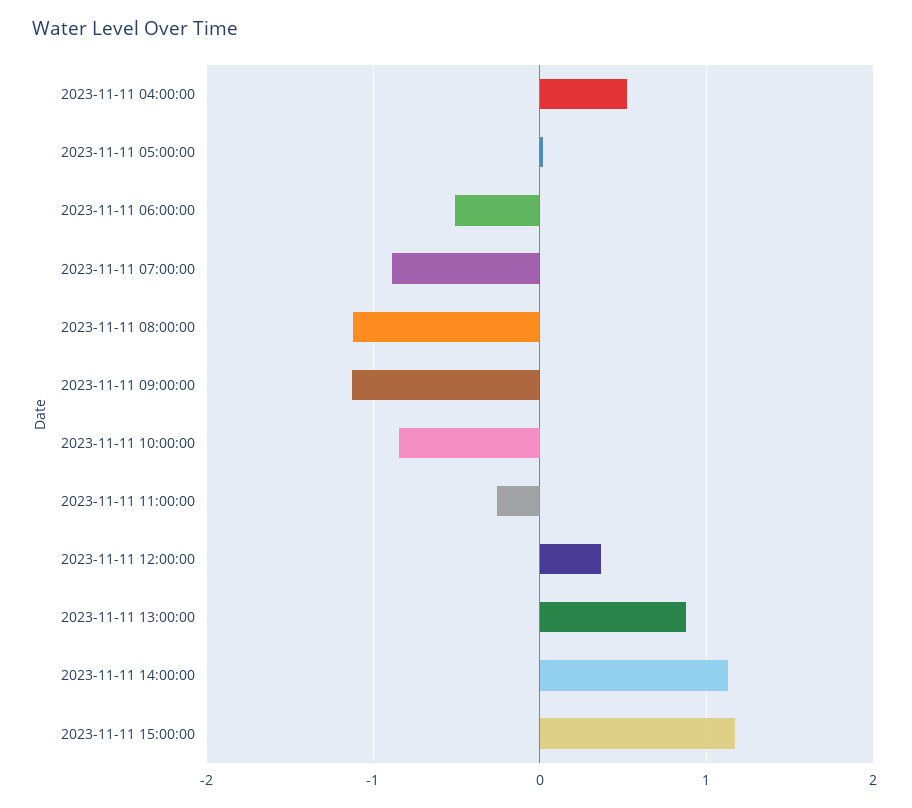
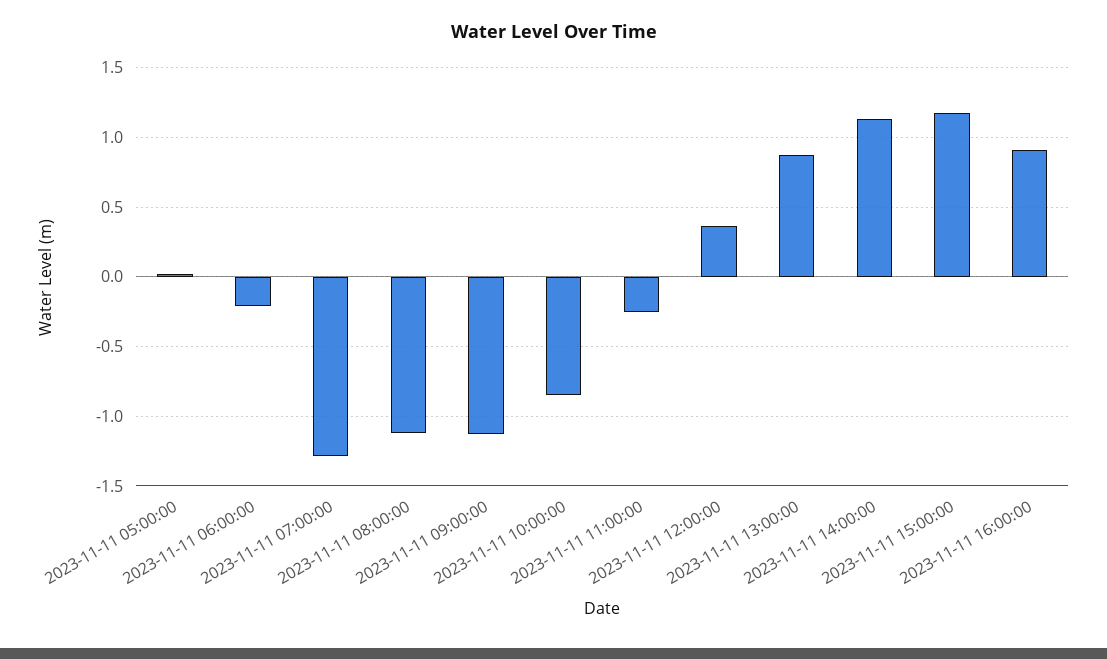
2023-11-11 04:00:00: 0.5 -> none
2023-11-11 06:00:00: -0.5 -> -0.2
2023-11-11 07:00:00: -0.9 -> -1.3
2023-11-11 16:00:00: none -> 0.9

